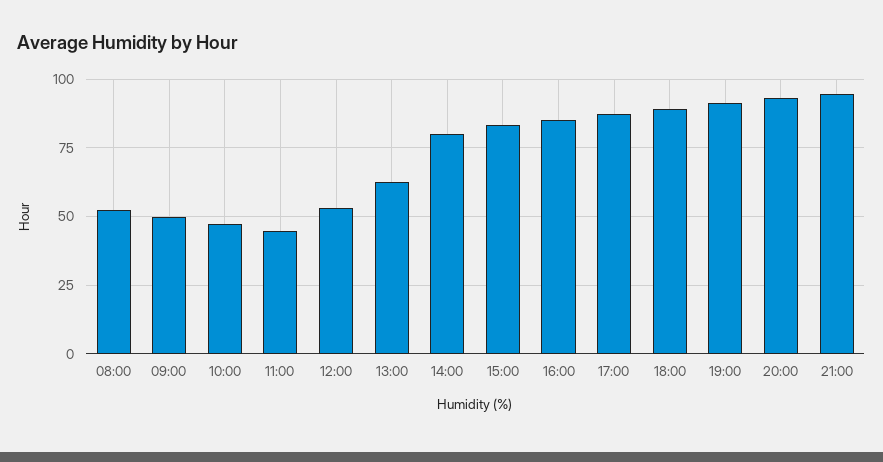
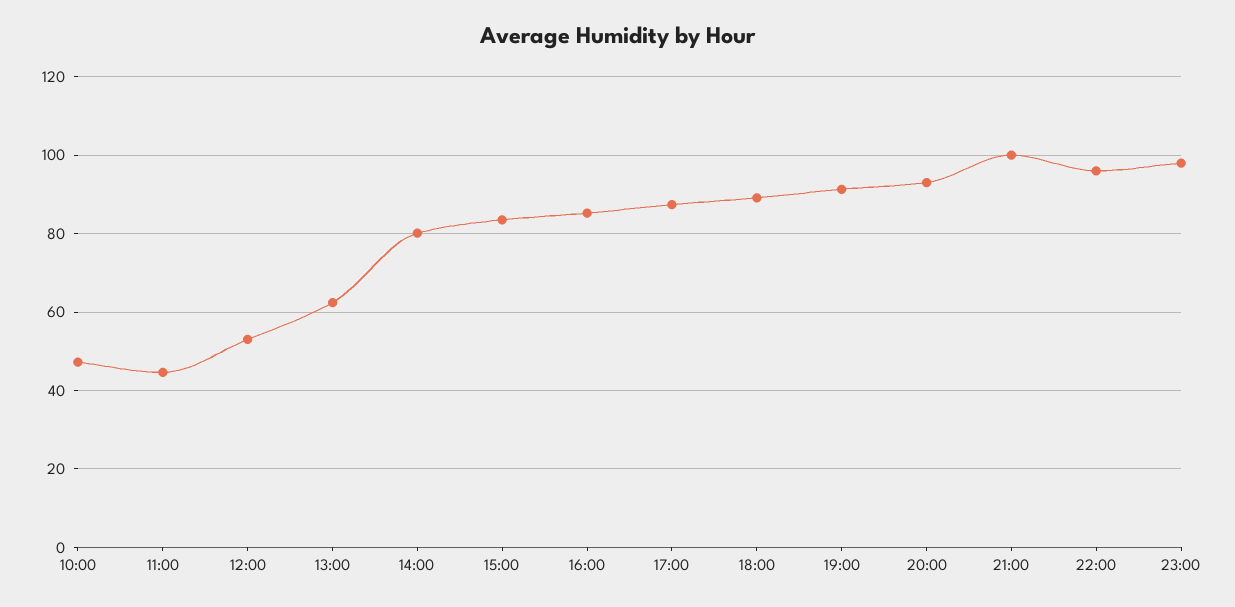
08:00: 52.5 -> none
09:00: 50 -> none
21:00: 95 -> 100
22:00: none -> 96
23:00: none -> 98

